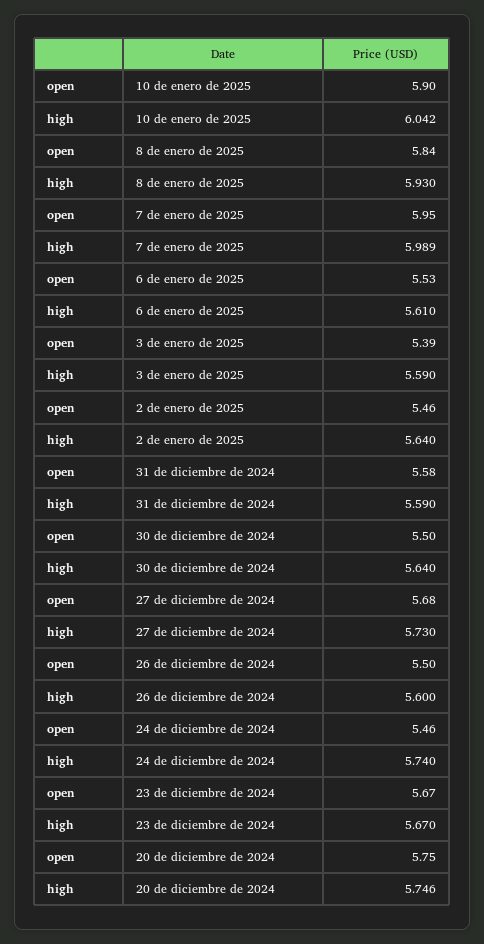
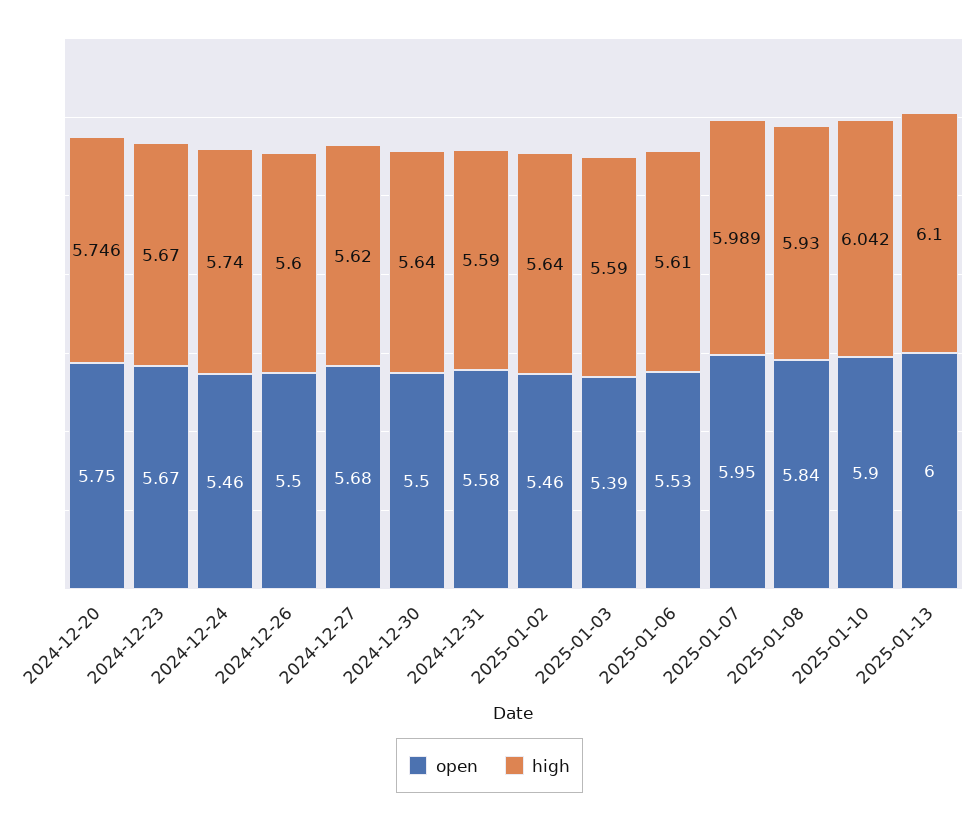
high, 27 de diciembre de 2024: 5.73 -> 5.62
open, 2025-01-13: none -> 6
high, 2025-01-13: none -> 6.1

